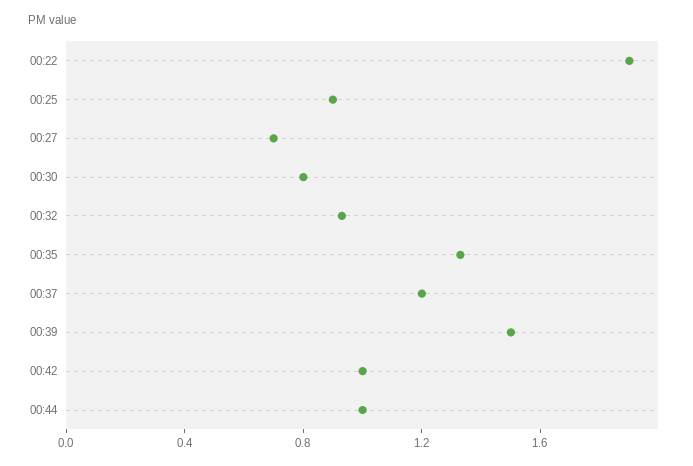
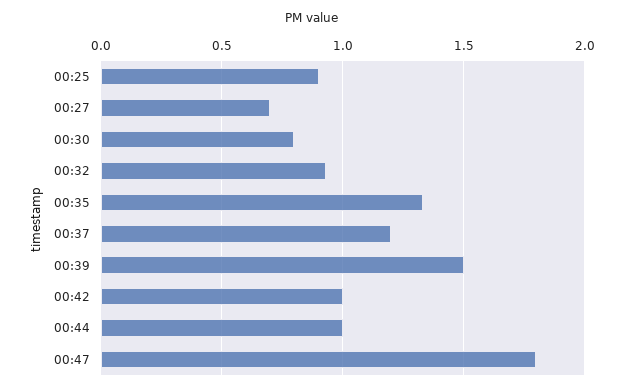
00:22: 1.9 -> none
00:47: none -> 1.8

